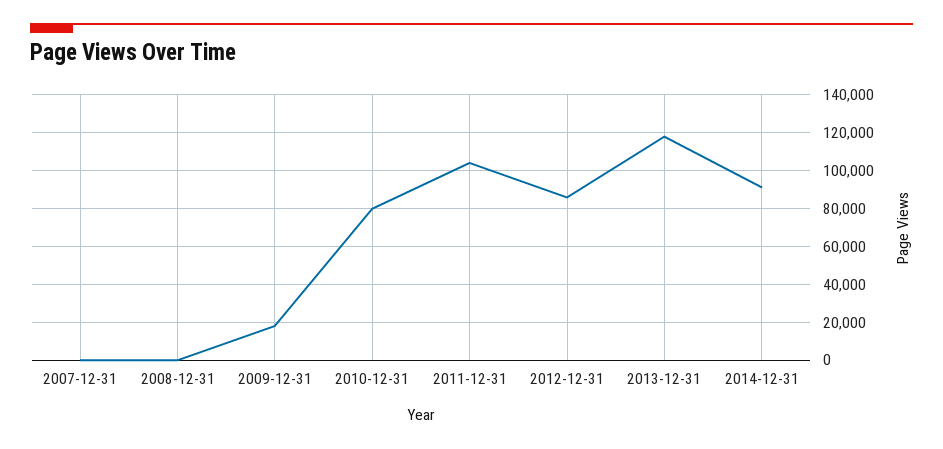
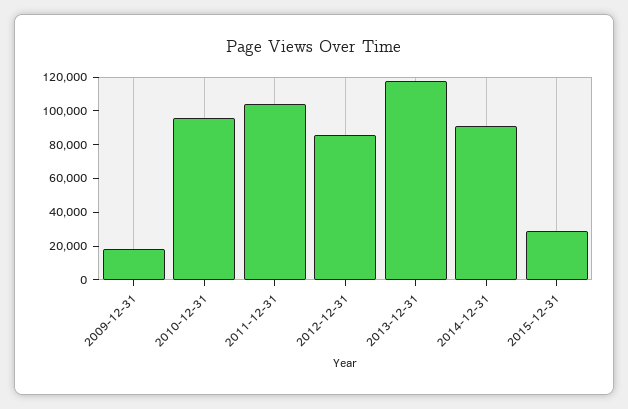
2007-12-31: 0 -> none
2008-12-31: 0 -> none
2010-12-31: 80000 -> 95000
2015-12-31: none -> 30000

